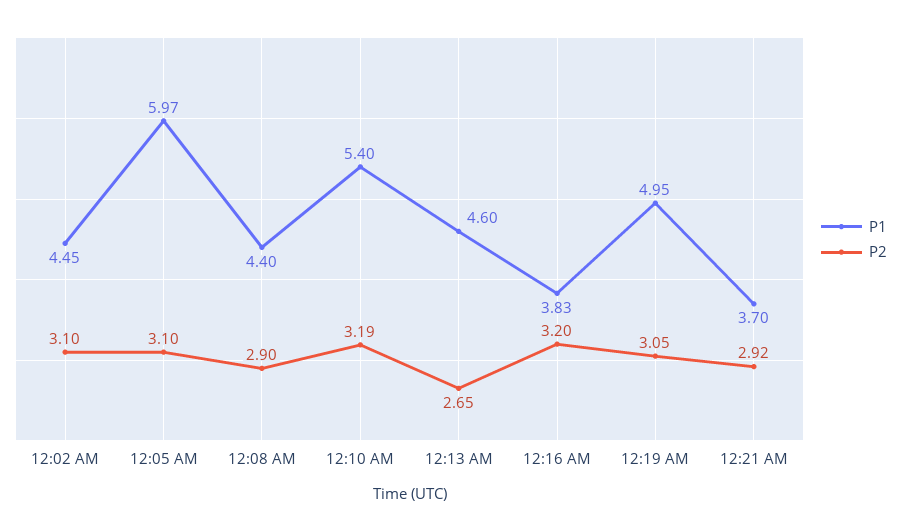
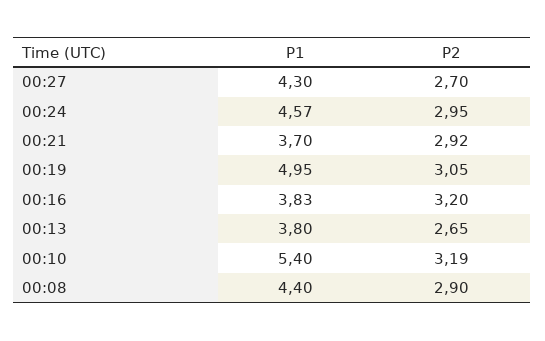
P1, 12:02 AM: 4.45 -> none
P2, 12:02 AM: 3.1 -> none
P1, 12:05 AM: 5.97 -> none
P2, 12:05 AM: 3.1 -> none
P1, 12:13 AM: 4.6 -> 3.8
P1, 00:27: none -> 4.3
P2, 00:27: none -> 2.7
P1, 00:24: none -> 4.57
P2, 00:24: none -> 2.95

